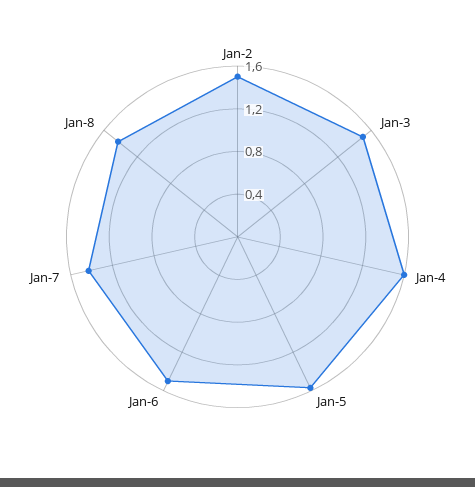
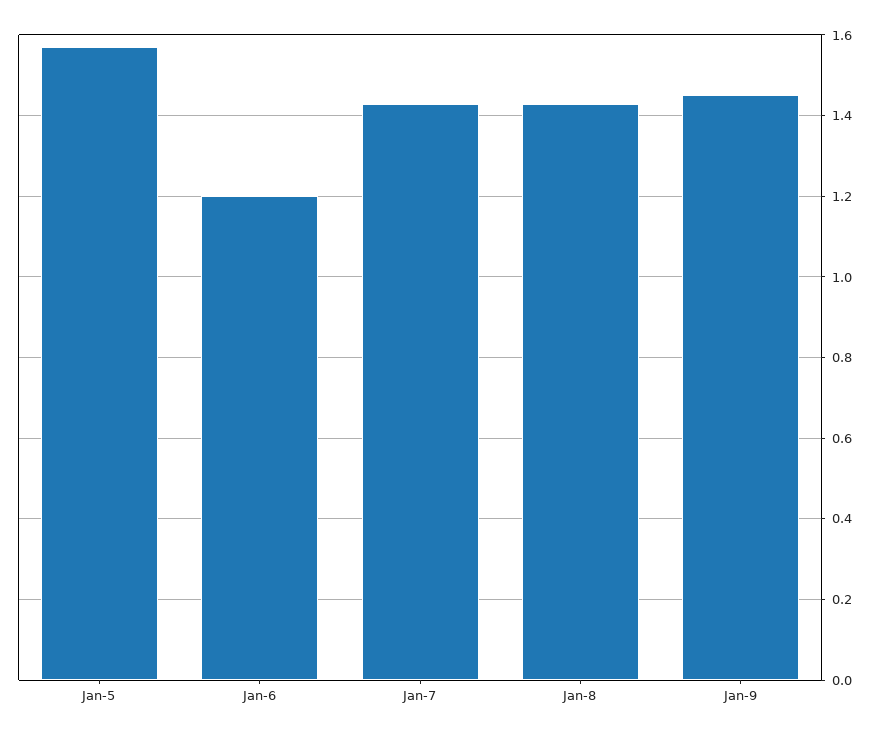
Jan-2: 1.5 -> none
Jan-3: 1.5 -> none
Jan-4: 1.6 -> none
Jan-6: 1.5 -> 1.2
Jan-9: none -> 1.45

